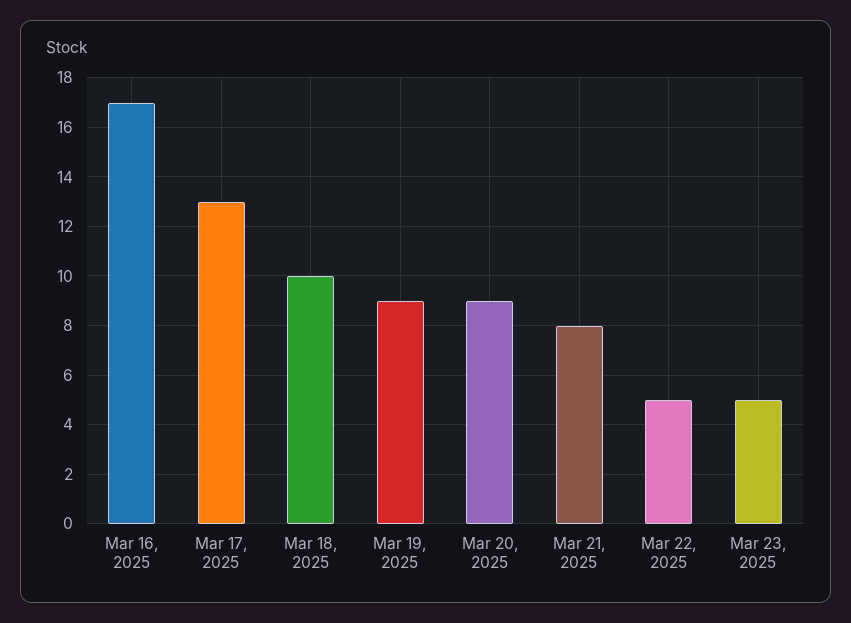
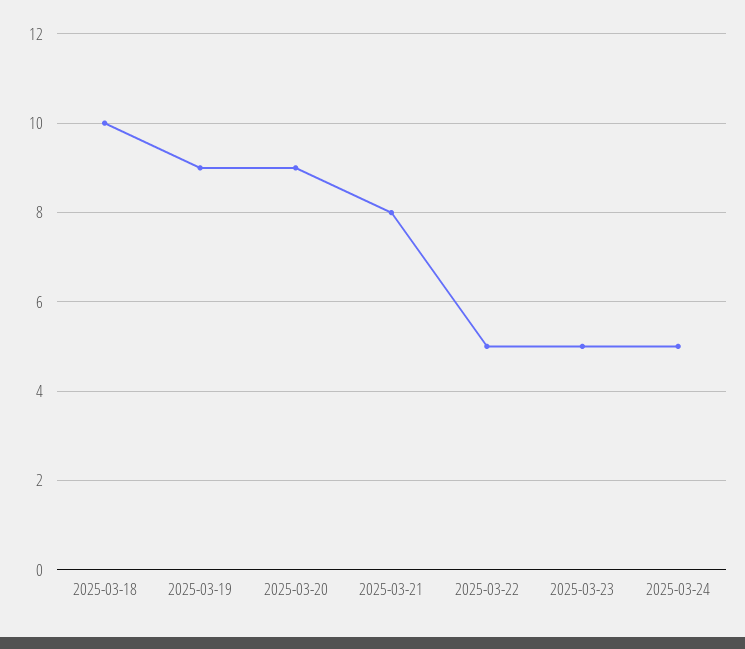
Mar 16, 2025: 17 -> none
Mar 17, 2025: 13 -> none
2025-03-24: none -> 5

